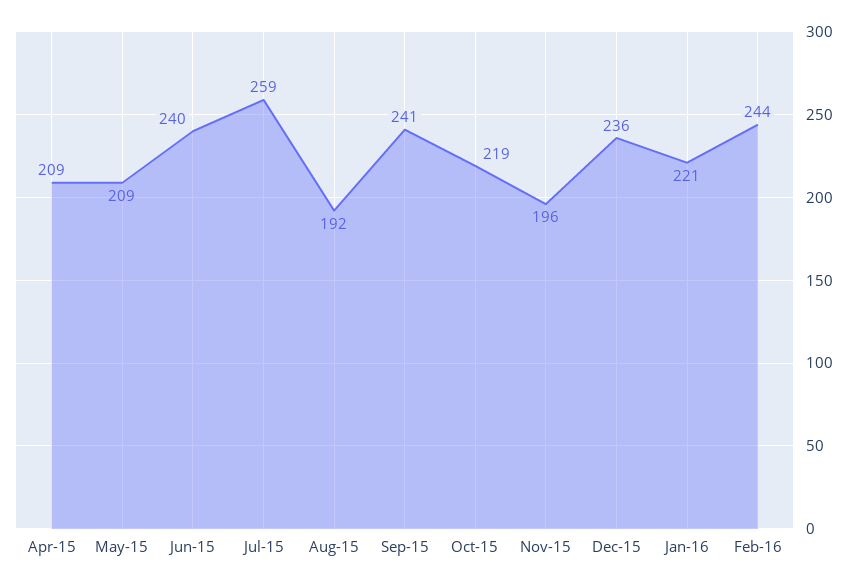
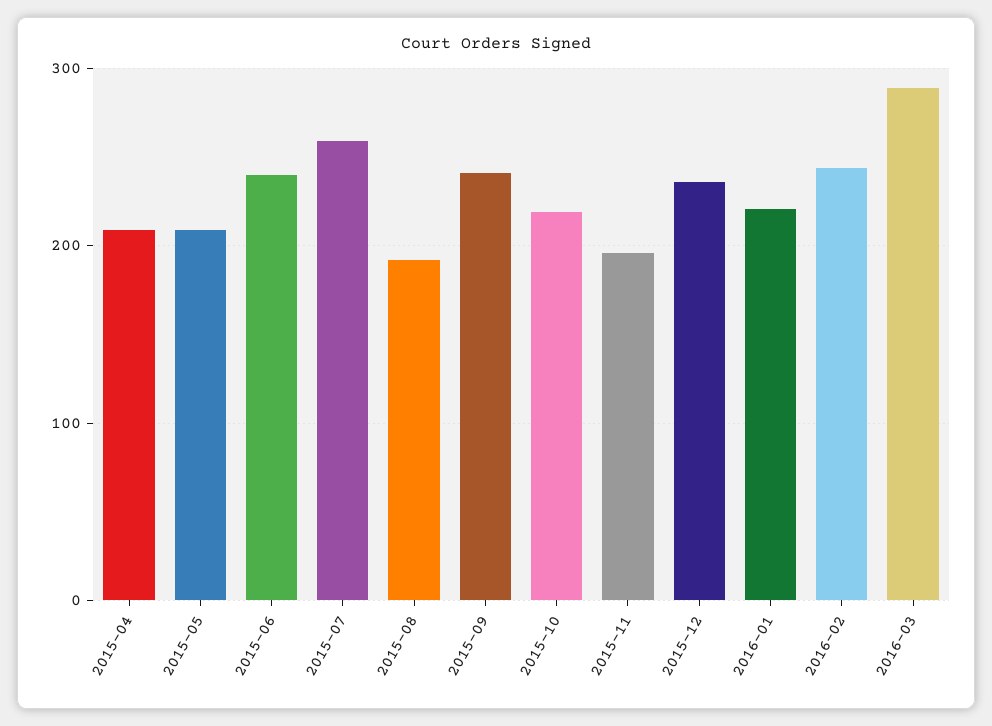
2016-03: none -> 290

